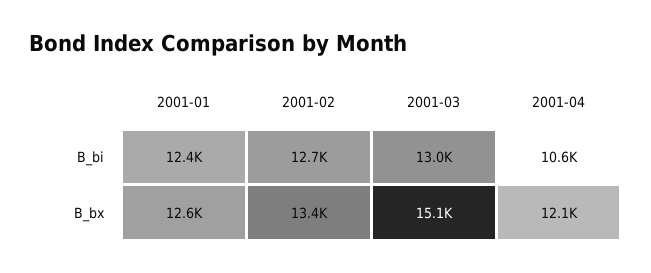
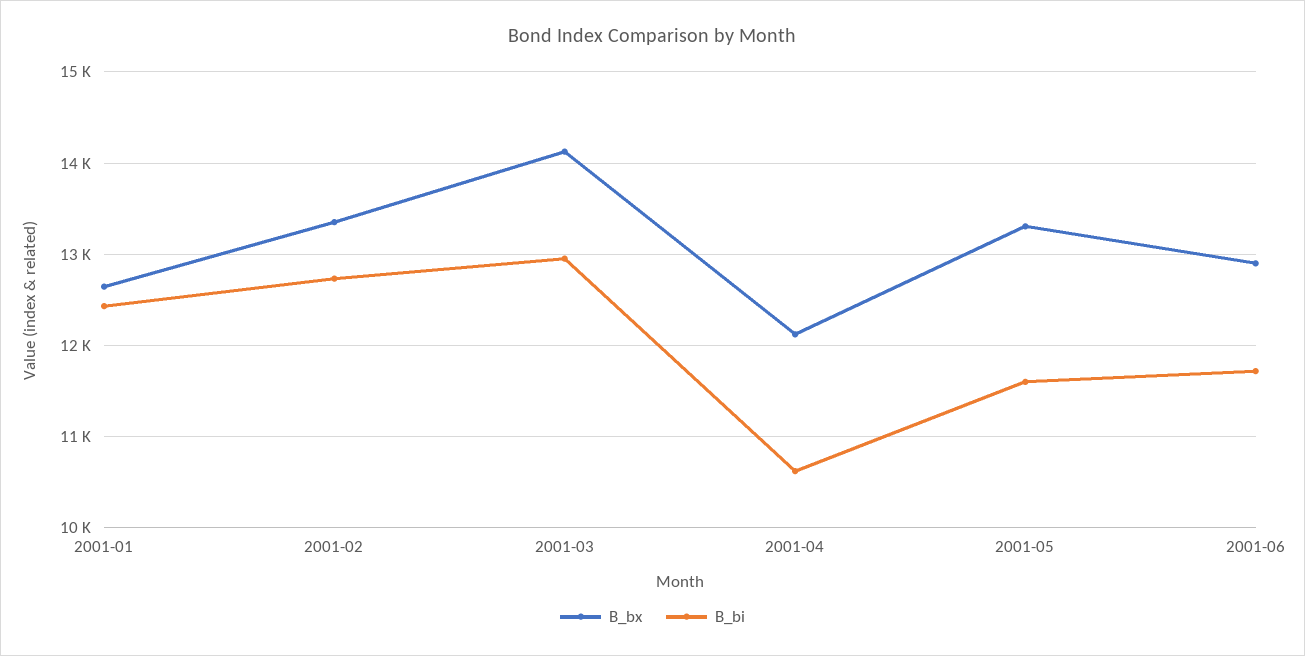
B_bx, 2001-03: 15100 -> 14100
B_bx, 2001-05: none -> 13300
B_bi, 2001-05: none -> 11600
B_bx, 2001-06: none -> 12900
B_bi, 2001-06: none -> 11700

